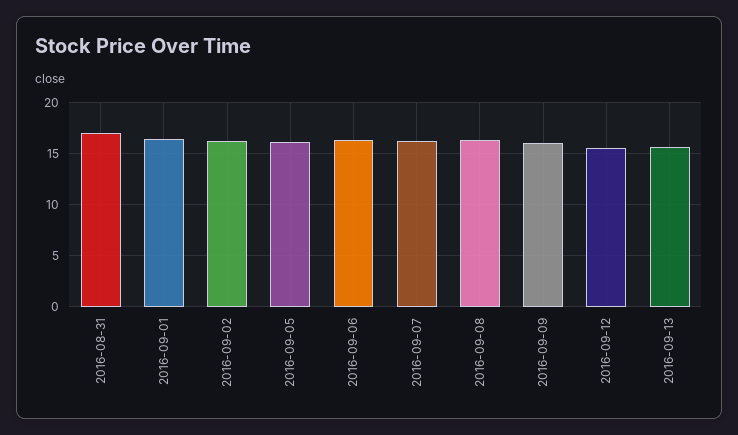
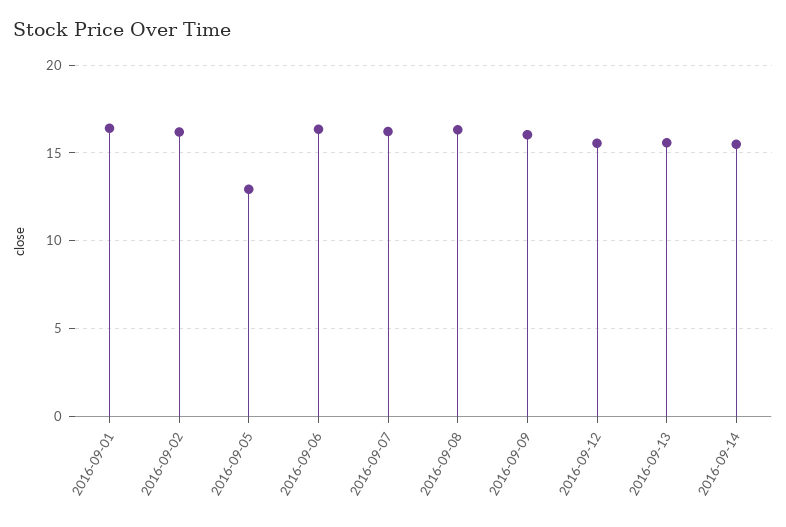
2016-08-31: 17 -> none
2016-09-05: 16 -> 13
2016-09-14: none -> 15.5

